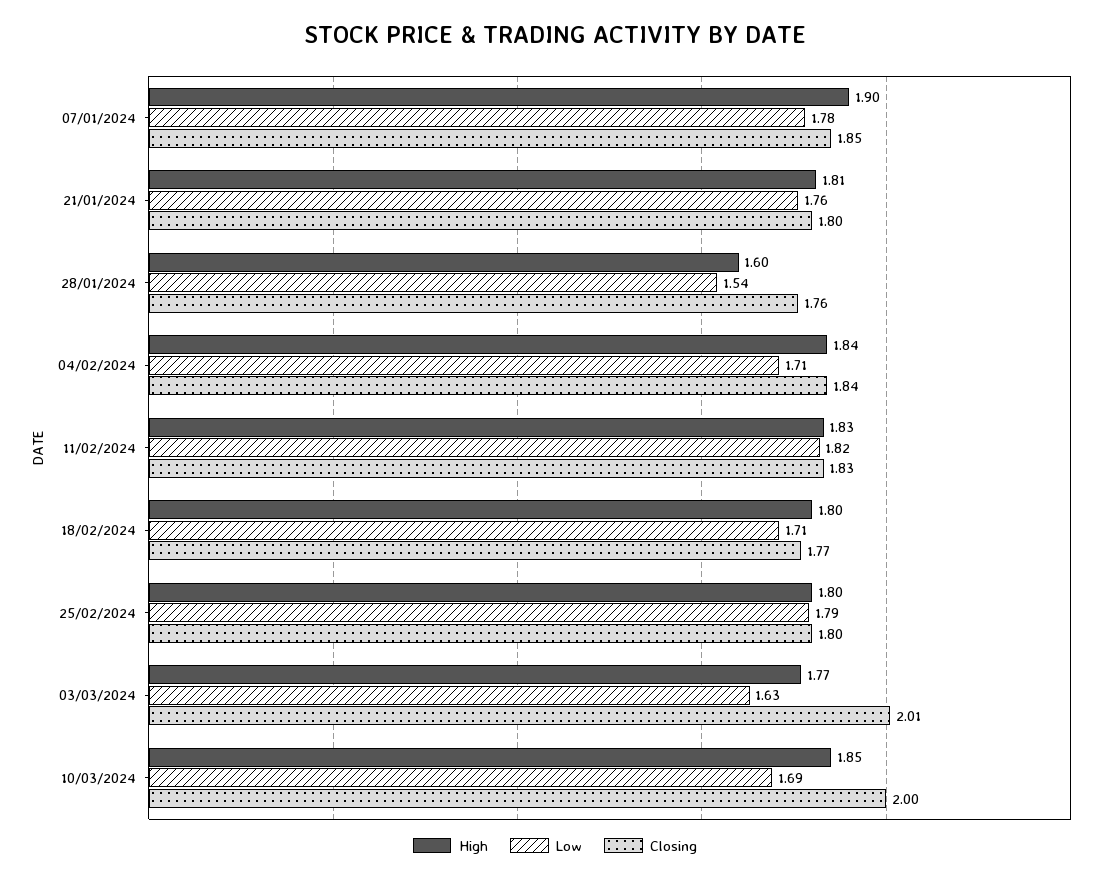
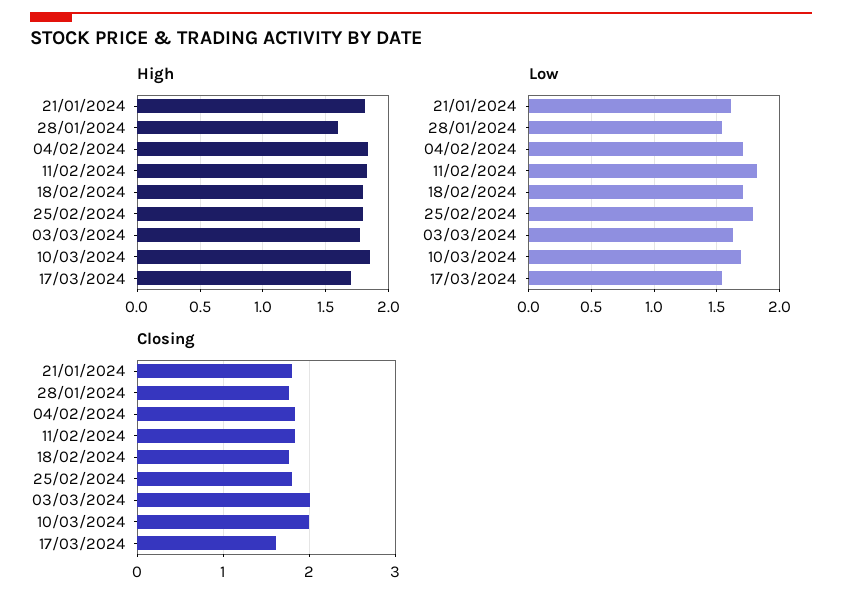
High, 07/01/2024: 1.9 -> none
Low, 07/01/2024: 1.78 -> none
Closing, 07/01/2024: 1.85 -> none
Low, 21/01/2024: 1.76 -> 1.6
High, 17/03/2024: none -> 1.7
Low, 17/03/2024: none -> 1.55
Closing, 17/03/2024: none -> 1.6

